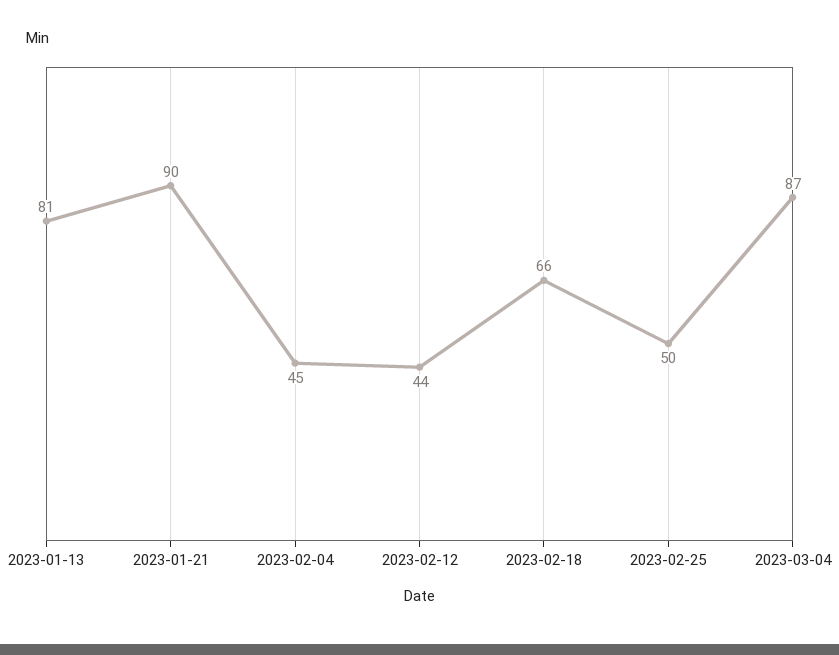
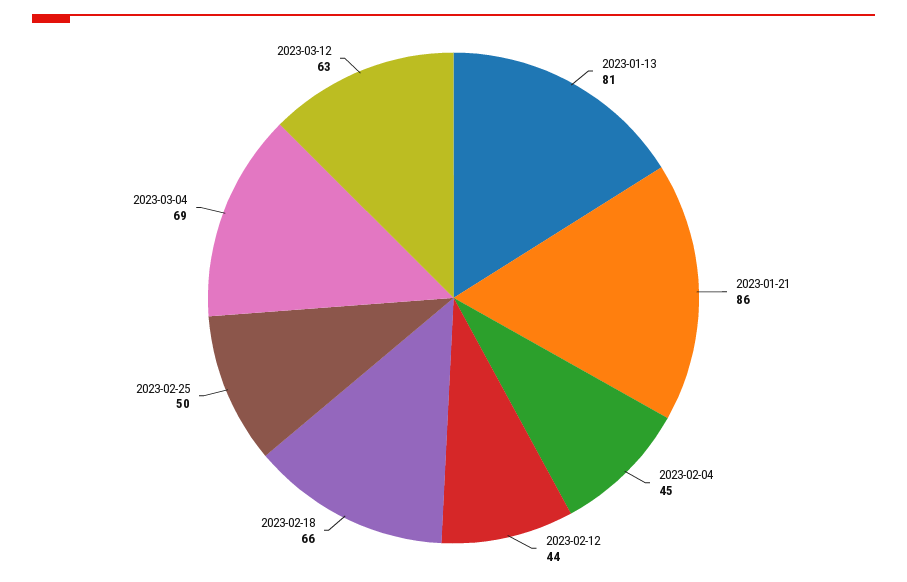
2023-01-21: 90 -> 86
2023-03-04: 87 -> 69
2023-03-12: none -> 63

